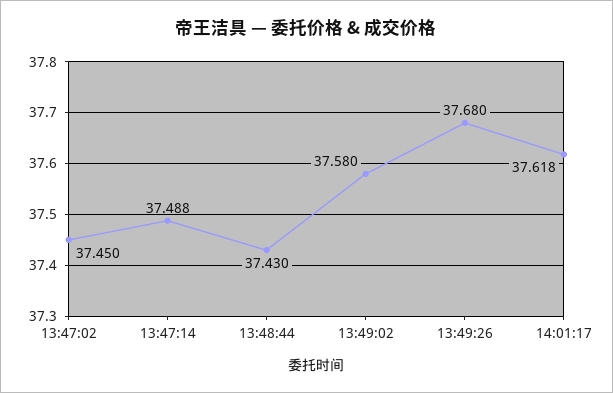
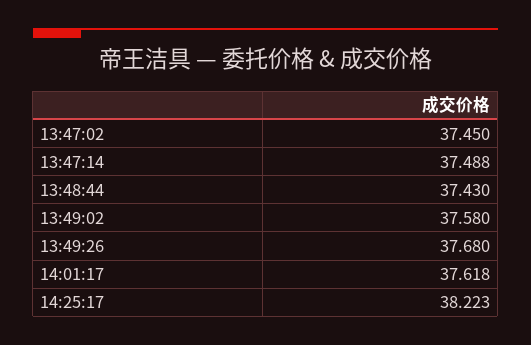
14:25:17: none -> 38.223

